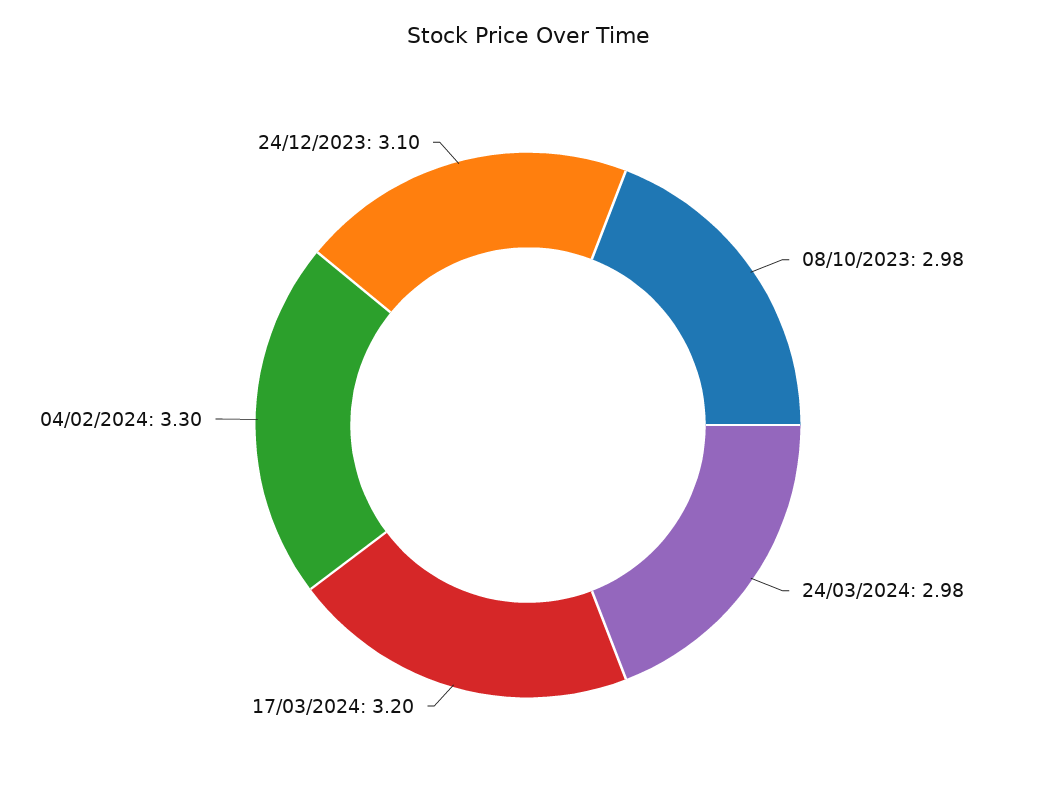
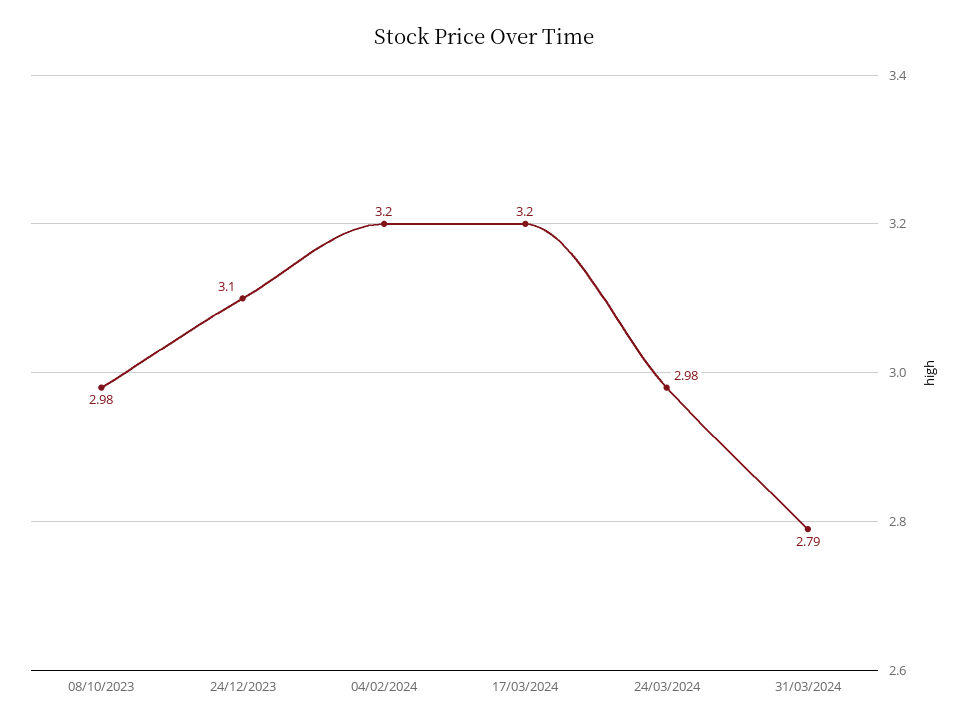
04/02/2024: 3.3 -> 3.2
31/03/2024: none -> 2.79

